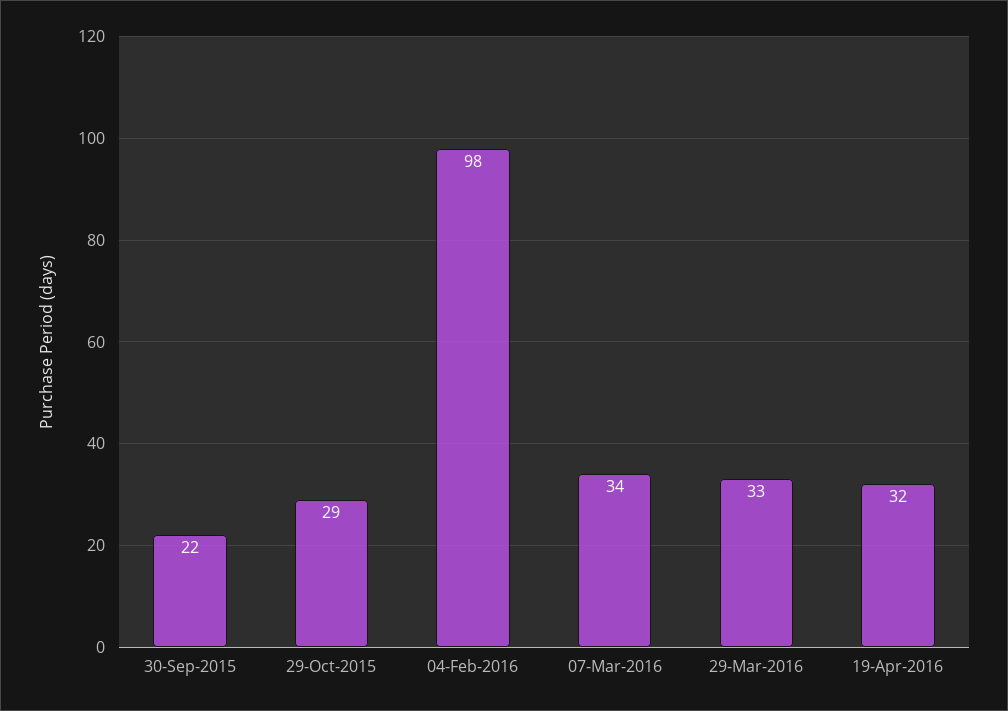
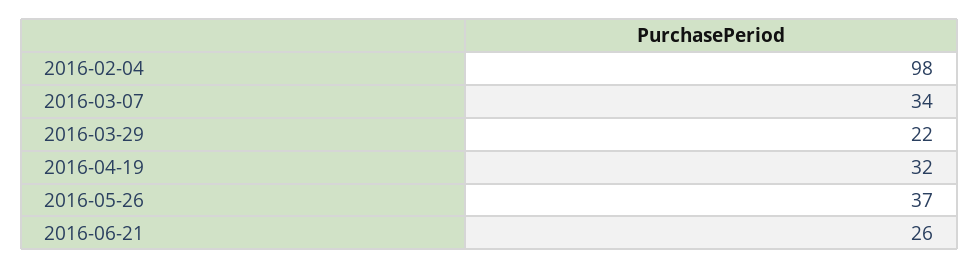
30-Sep-2015: 22 -> none
29-Oct-2015: 29 -> none
29-Mar-2016: 33 -> 22
2016-05-26: none -> 37
2016-06-21: none -> 26

